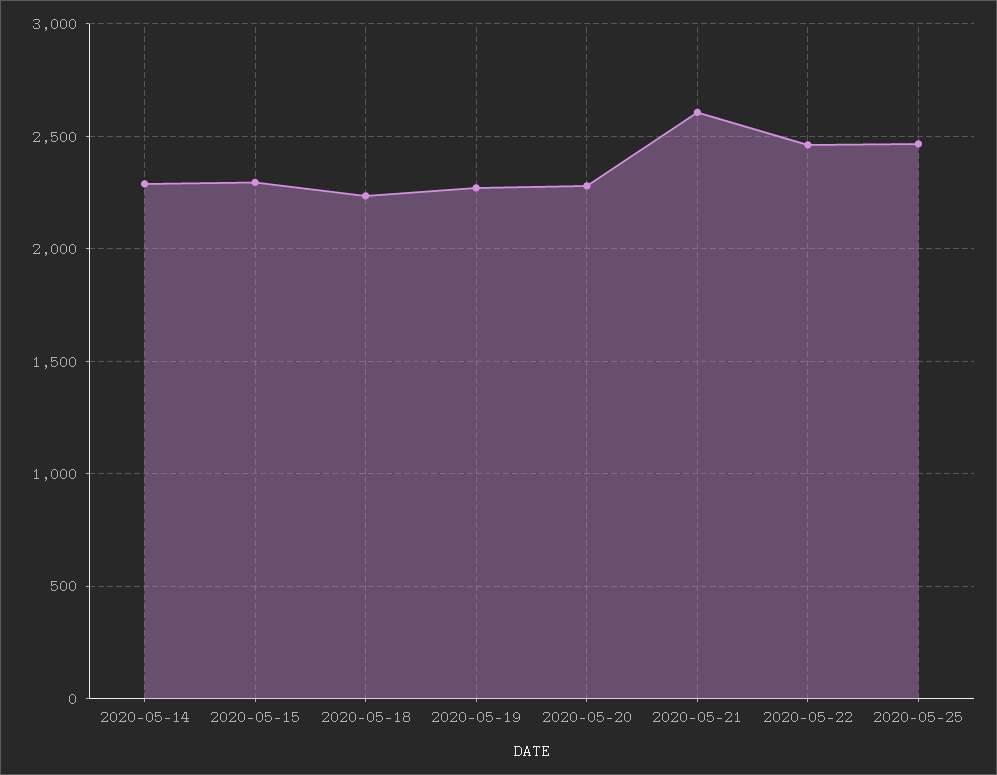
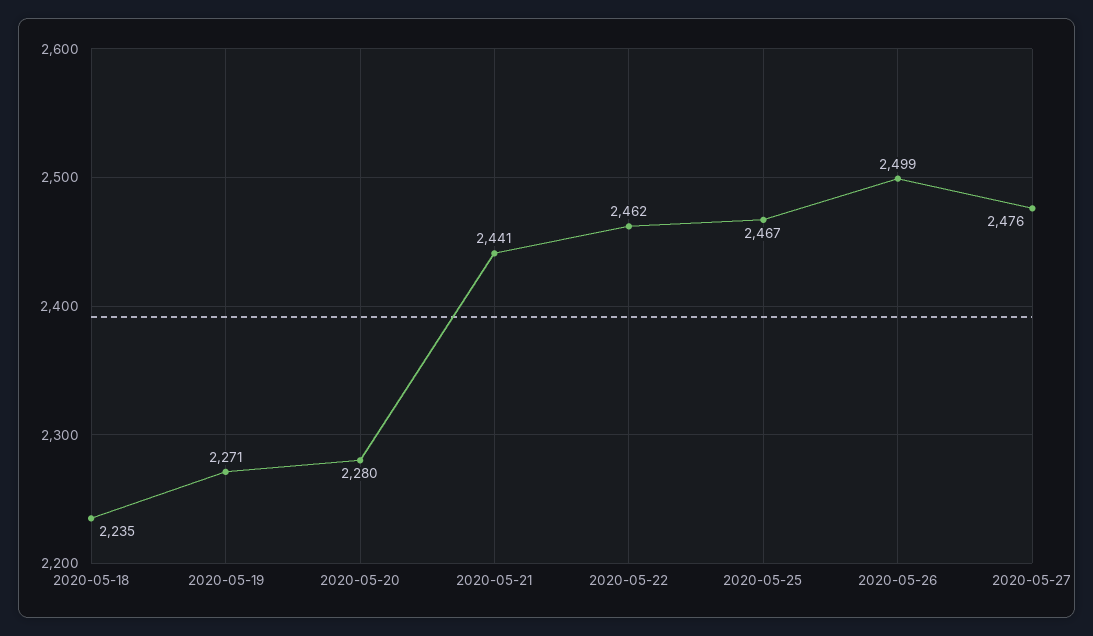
2020-05-14: 2300 -> none
2020-05-15: 2300 -> none
2020-05-21: 2600 -> 2441
2020-05-26: none -> 2499
2020-05-27: none -> 2476

